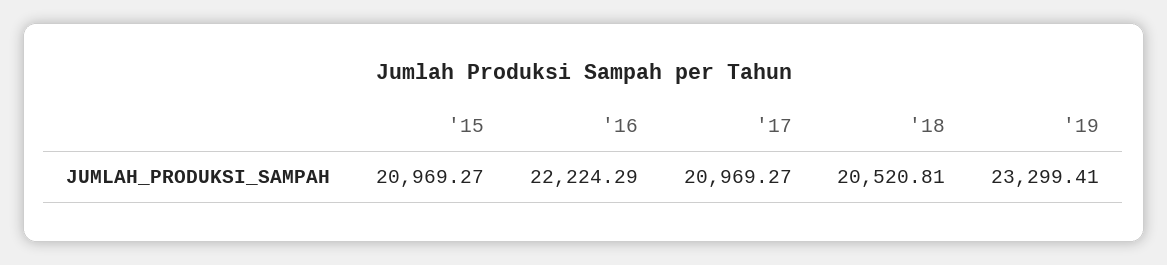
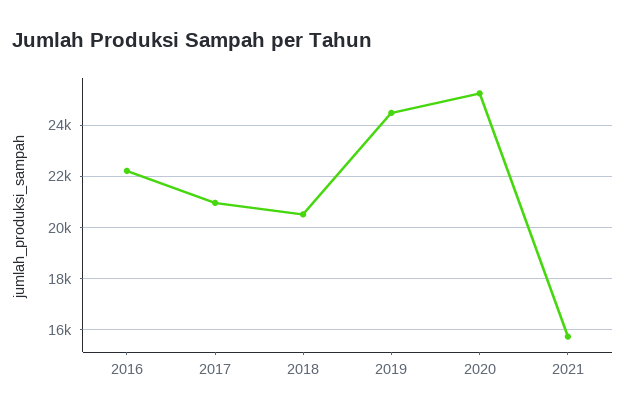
'15: 20969.27 -> none
'19: 23299.41 -> 24500
2020: none -> 25250
2021: none -> 15750

